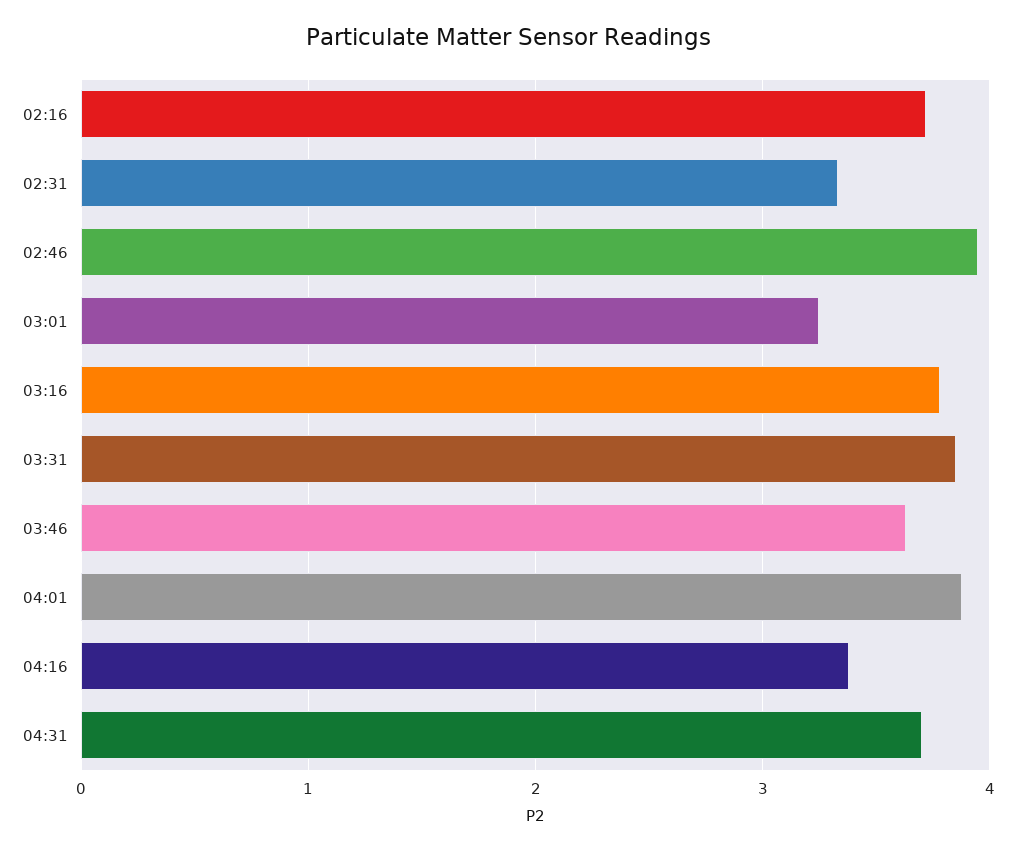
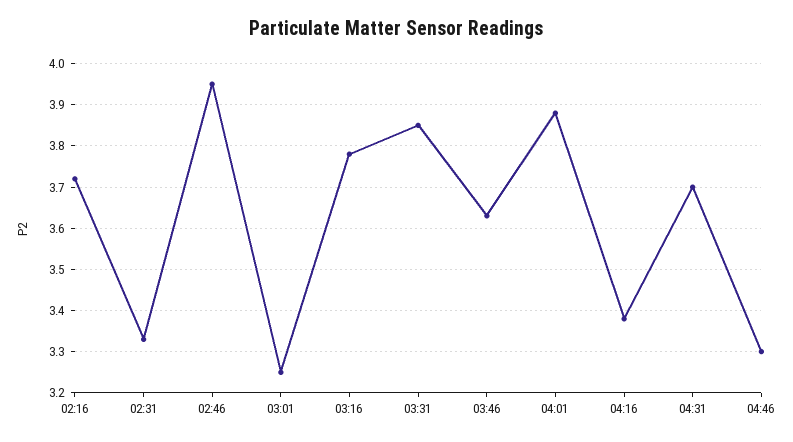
04:46: none -> 3.3

